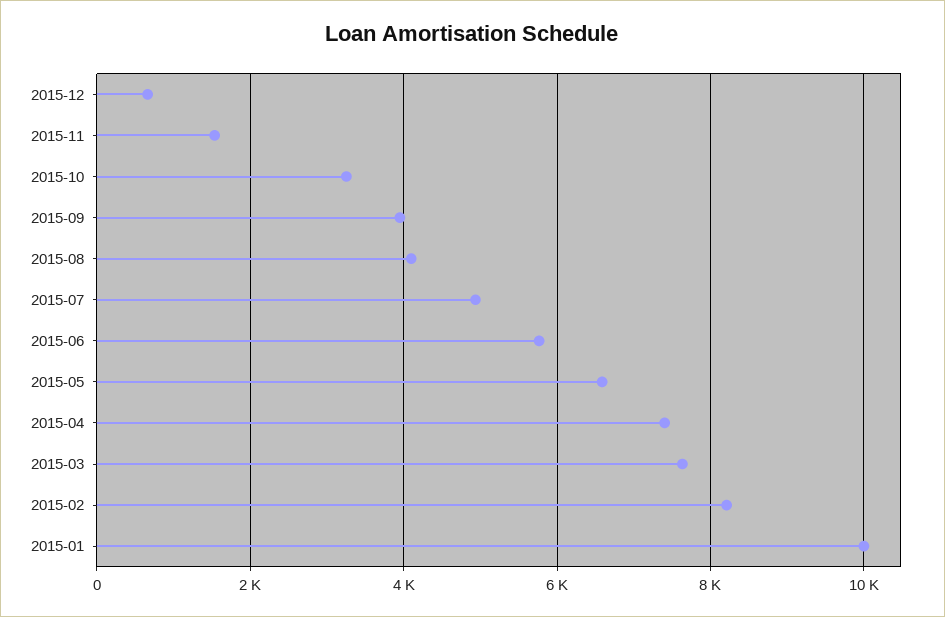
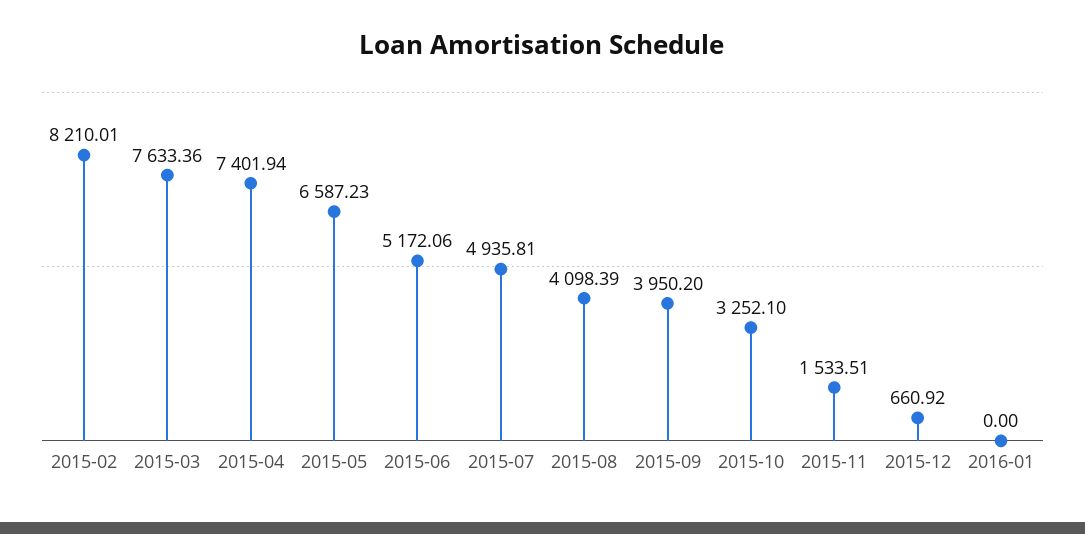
2015-06: 5800 -> 5172.06
2015-01: 10000 -> none
2016-01: none -> 0

